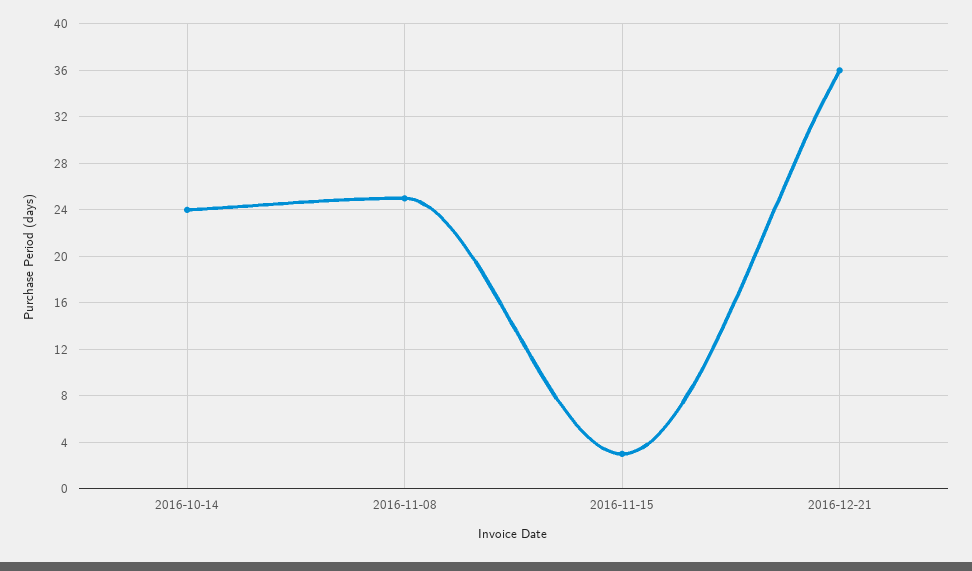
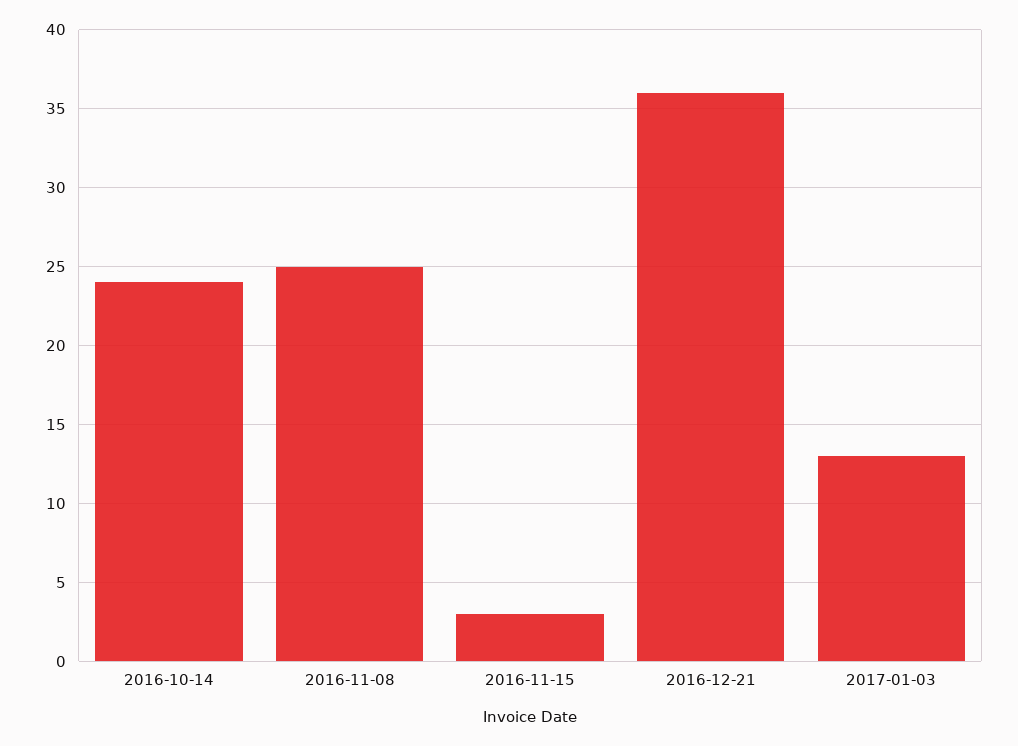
2017-01-03: none -> 13

